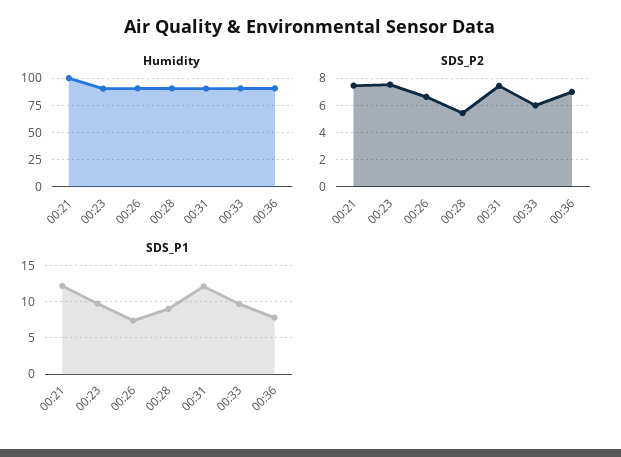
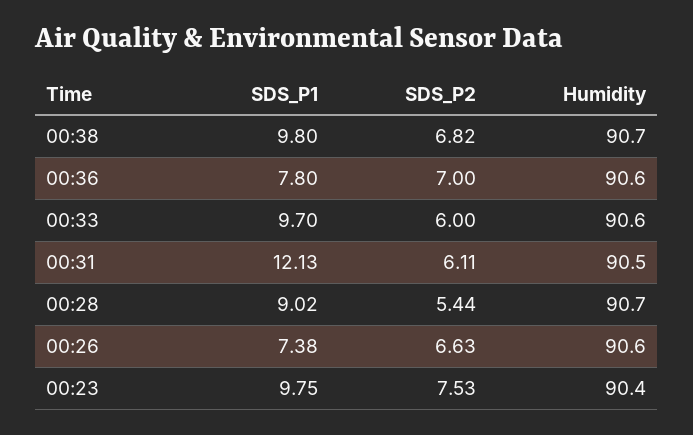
Humidity, 00:21: 100 -> none
SDS_P2, 00:21: 7.5 -> none
SDS_P2, 00:31: 7.5 -> 6.11
SDS_P1, 00:21: 12 -> none
SDS_P1, 00:38: none -> 9.8
SDS_P2, 00:38: none -> 6.82
Humidity, 00:38: none -> 90.7

